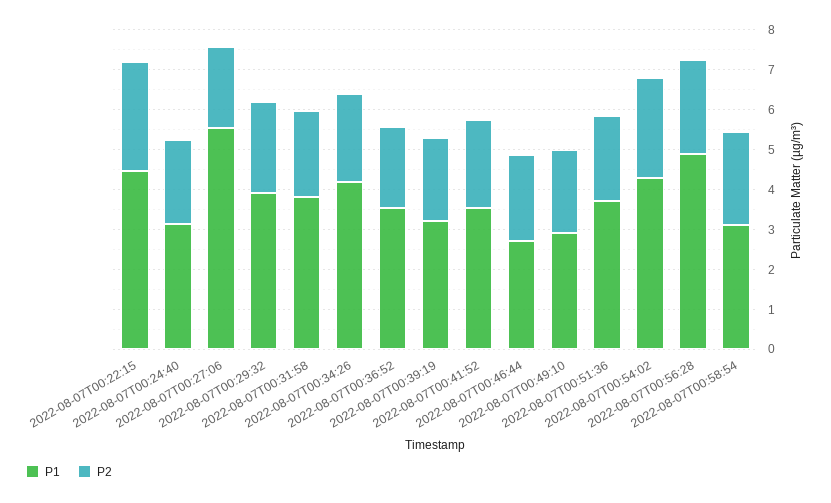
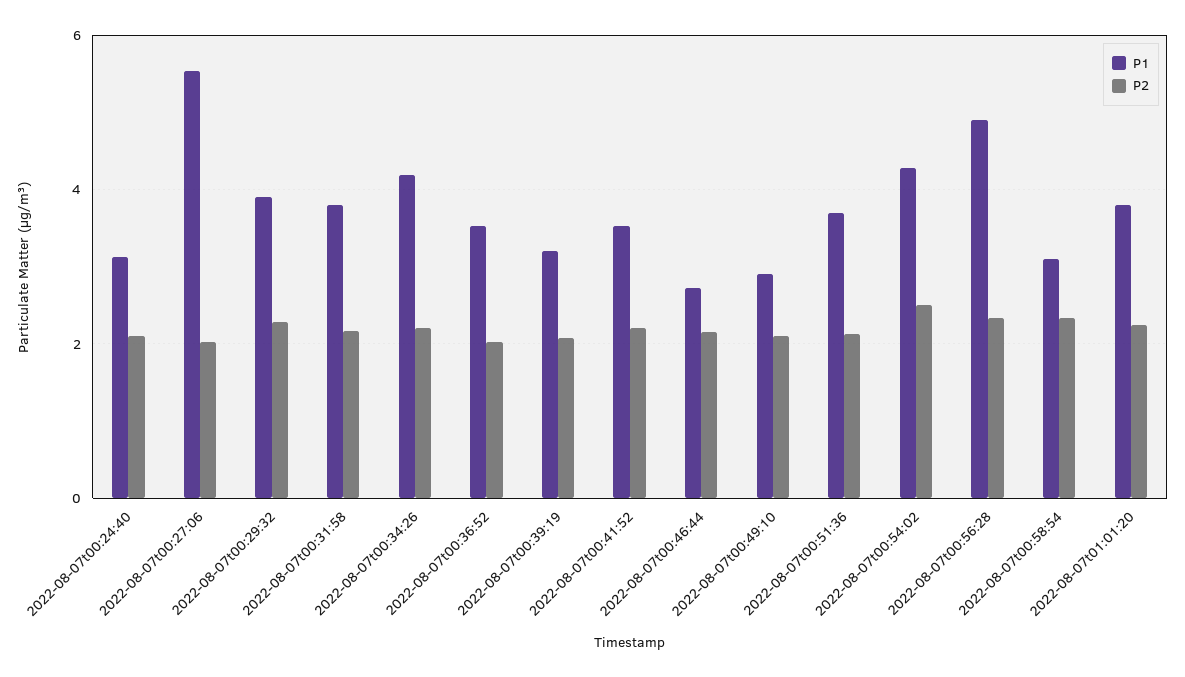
P1, 2022-08-07T00:22:15: 4.5 -> none
P2, 2022-08-07T00:22:15: 2.75 -> none
P1, 2022-08-07t01:01:20: none -> 3.8
P2, 2022-08-07t01:01:20: none -> 2.2

